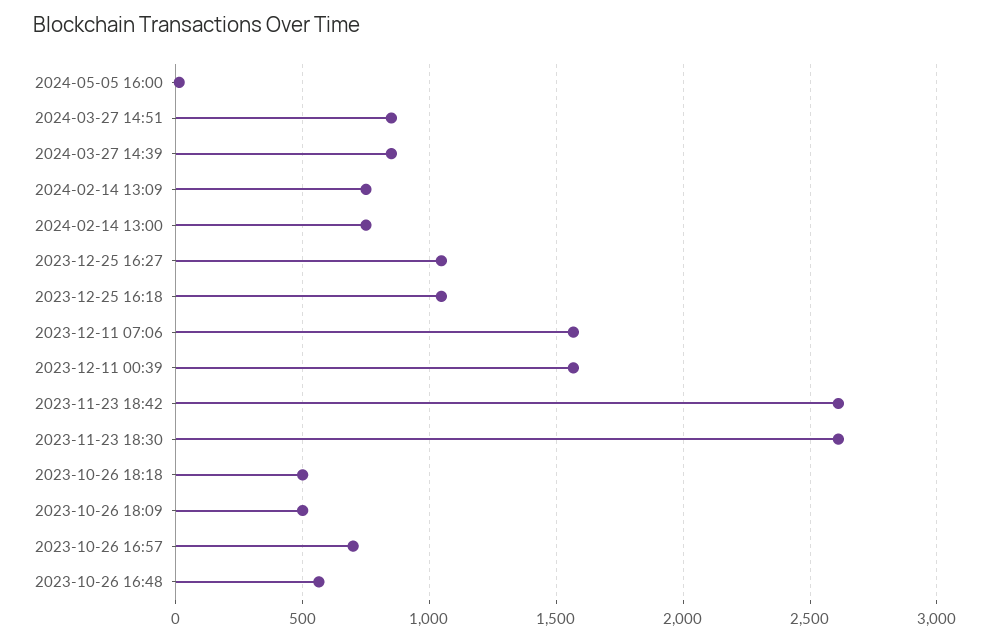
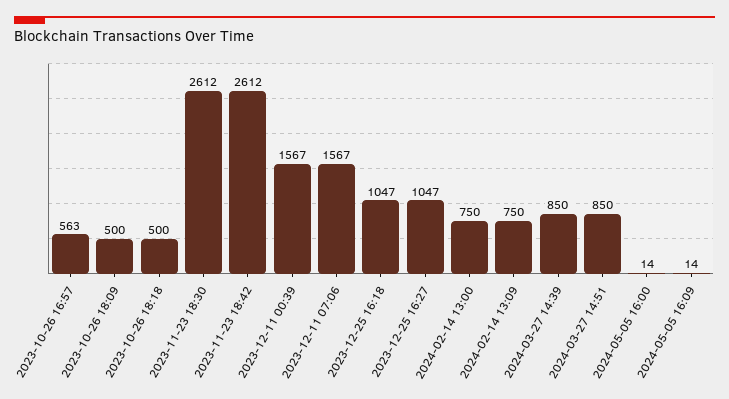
2023-10-26 16:57: 700 -> 563
2023-10-26 16:48: 550 -> none
2024-05-05 16:09: none -> 14

